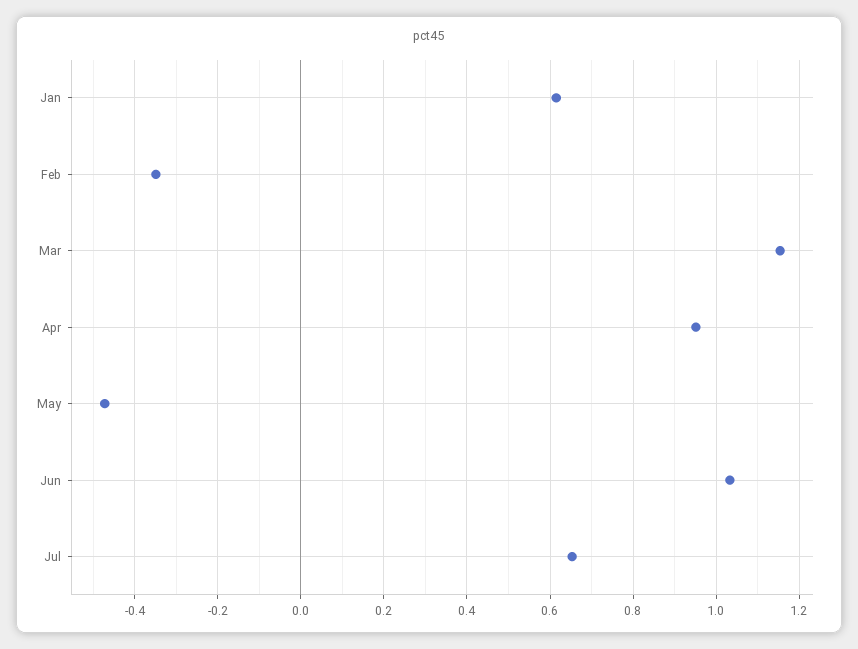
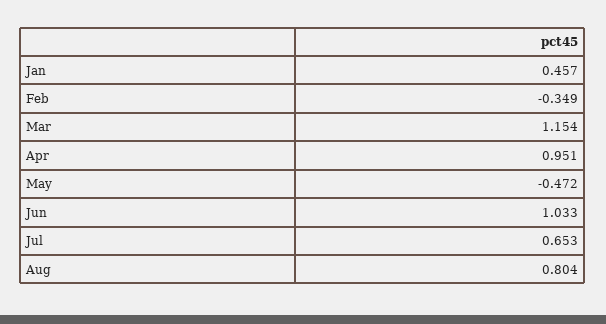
Jan: 0.62 -> 0.457
Aug: none -> 0.804

